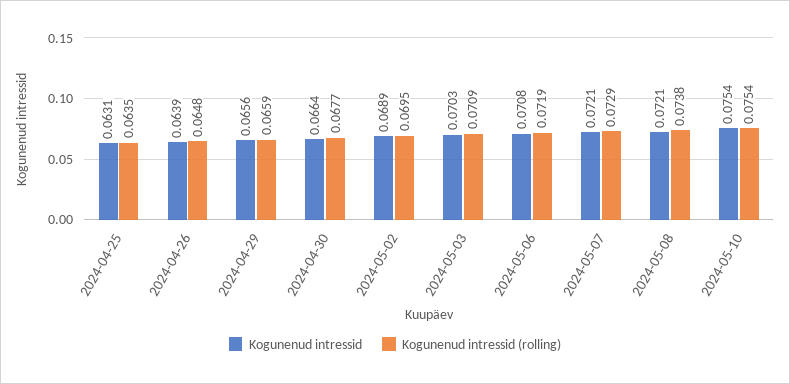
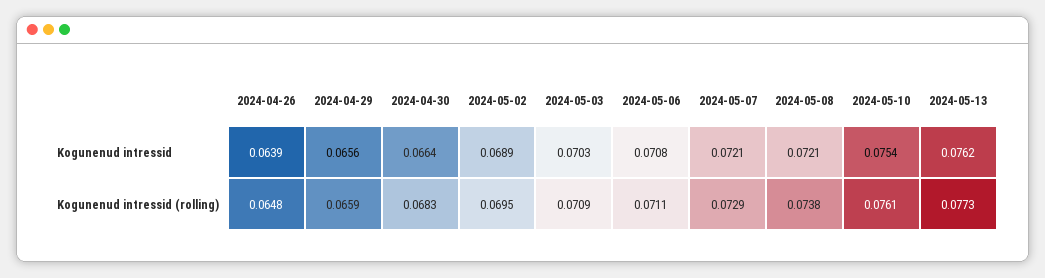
Kogunenud intressid, 2024-04-25: 0.0631 -> none
Kogunenud intressid (rolling), 2024-04-25: 0.0635 -> none
Kogunenud intressid (rolling), 2024-04-30: 0.0677 -> 0.0683
Kogunenud intressid (rolling), 2024-05-06: 0.0719 -> 0.0711
Kogunenud intressid (rolling), 2024-05-10: 0.0754 -> 0.0761
Kogunenud intressid, 2024-05-13: none -> 0.0762
Kogunenud intressid (rolling), 2024-05-13: none -> 0.0773

